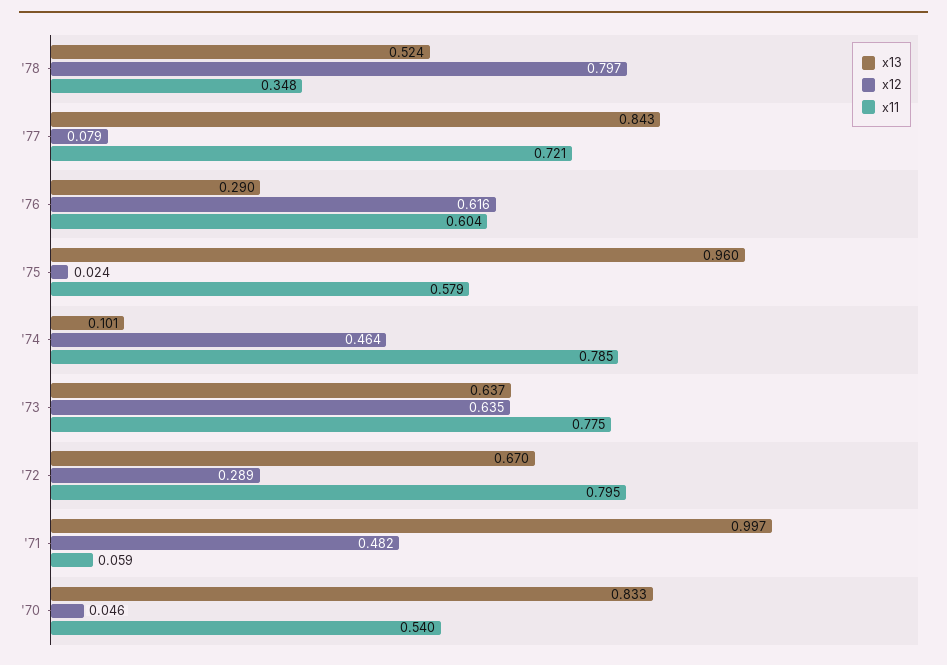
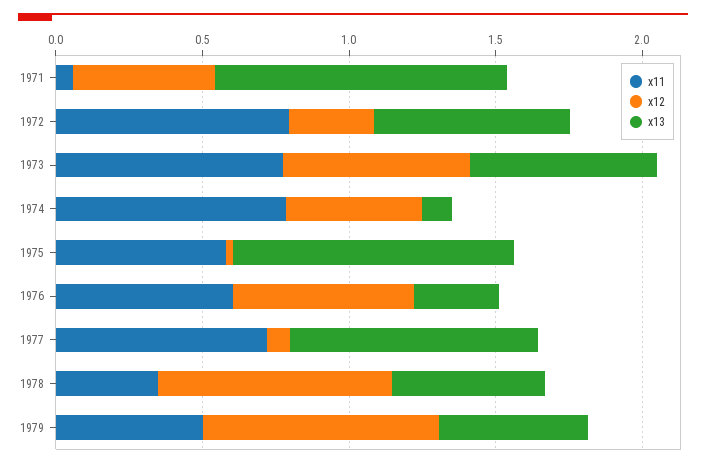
x13, '70: 0.833 -> none
x12, '70: 0.046 -> none
x11, '70: 0.54 -> none
x11, 1979: none -> 0.5
x12, 1979: none -> 0.8
x13, 1979: none -> 0.5

